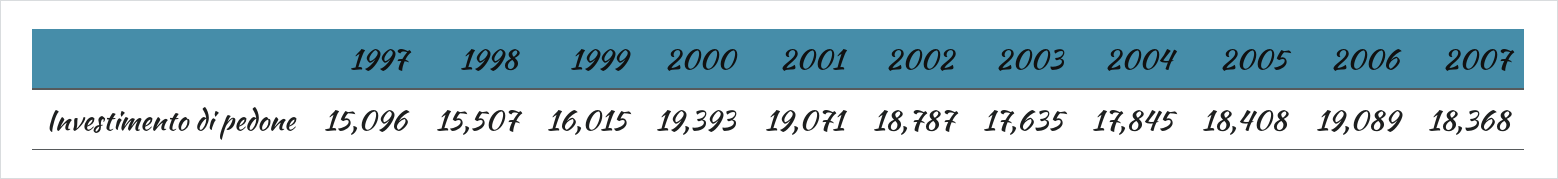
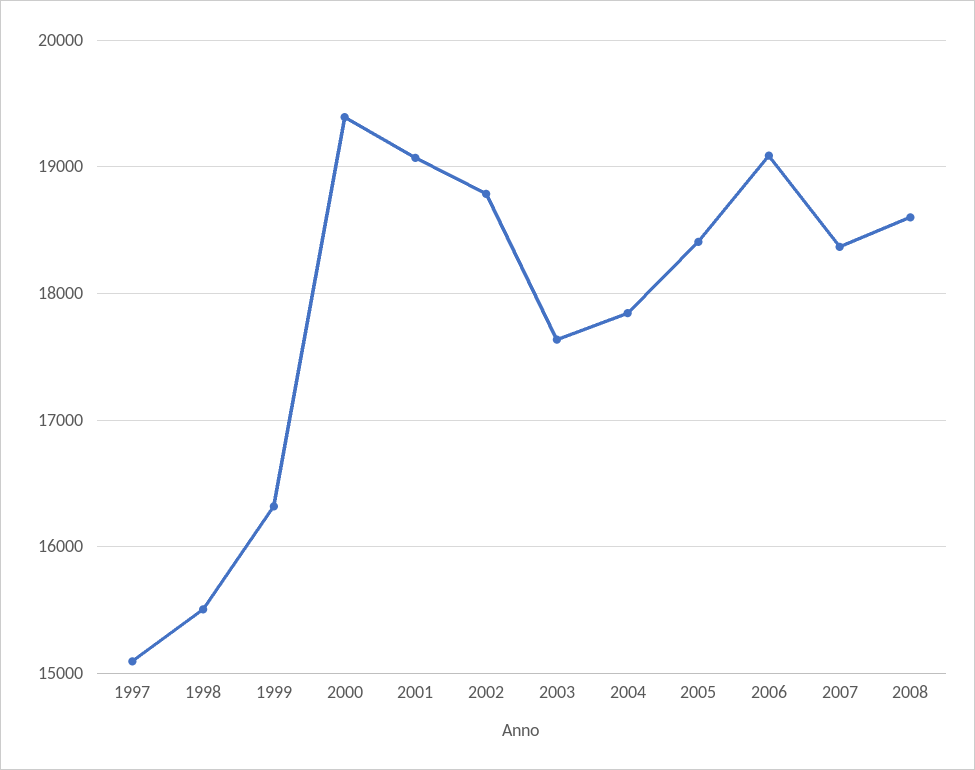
1999: 16015 -> 16300
2008: none -> 18600

